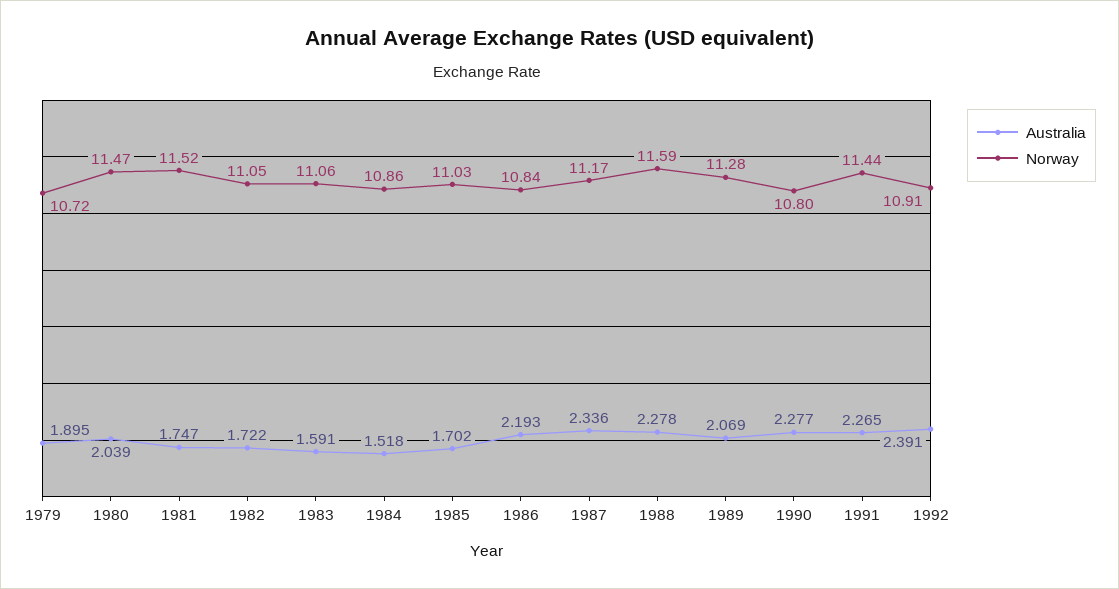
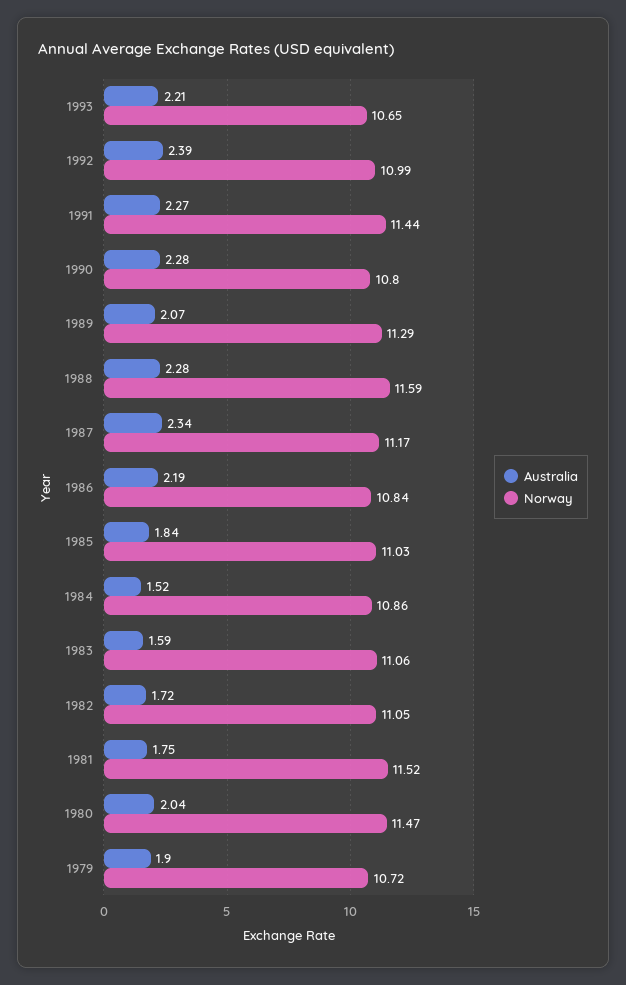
Australia, 1985: 1.702 -> 1.84
Norway, 1989: 11.28 -> 11.29
Norway, 1992: 10.91 -> 10.99
Australia, 1993: none -> 2.21
Norway, 1993: none -> 10.65

